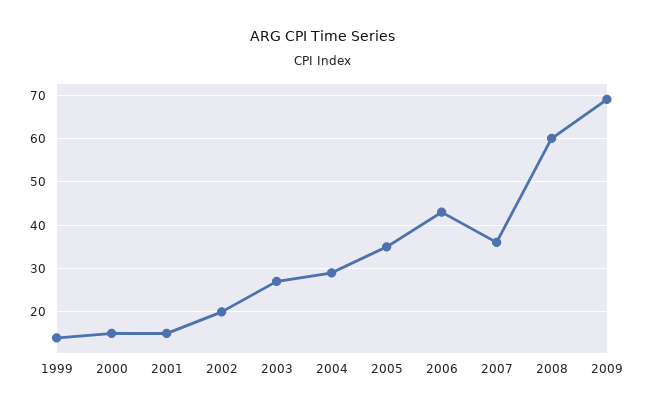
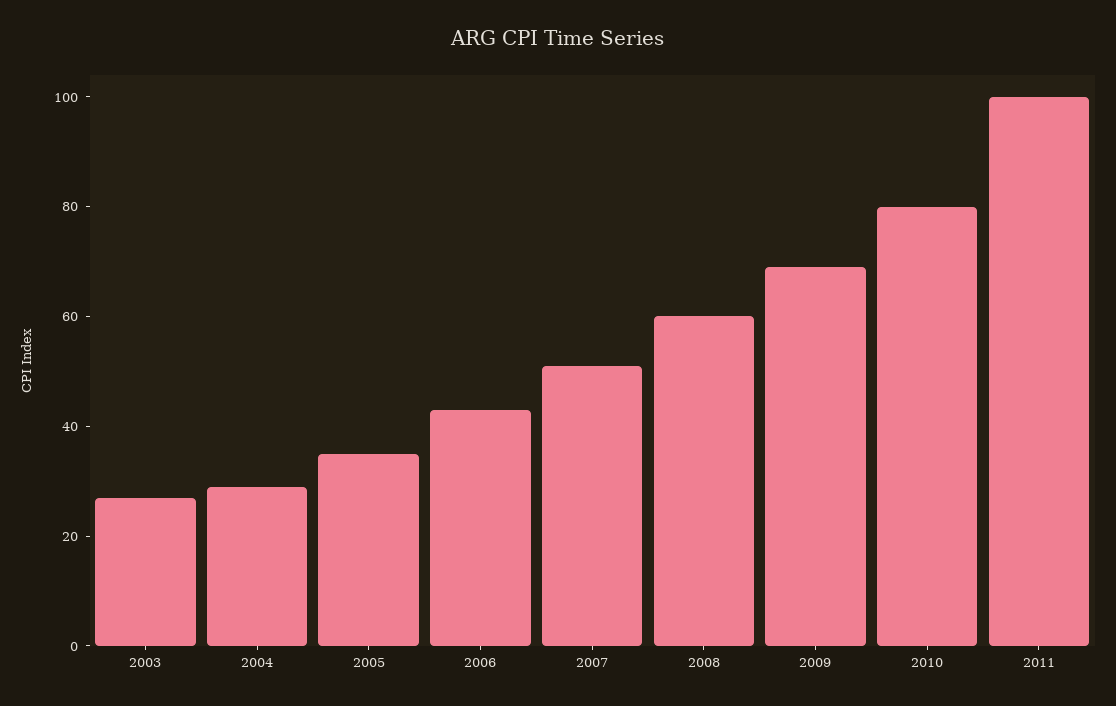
1999: 15 -> none
2000: 15 -> none
2001: 15 -> none
2002: 20 -> none
2007: 35 -> 50
2010: none -> 80
2011: none -> 100

